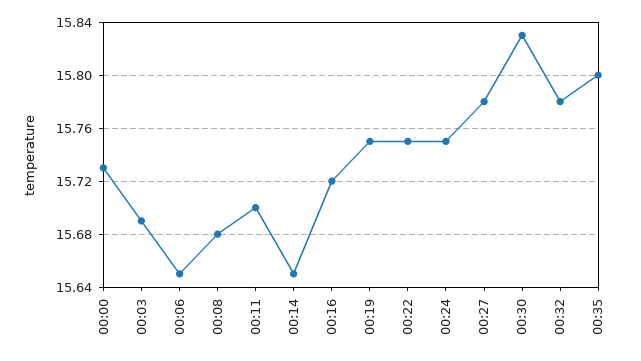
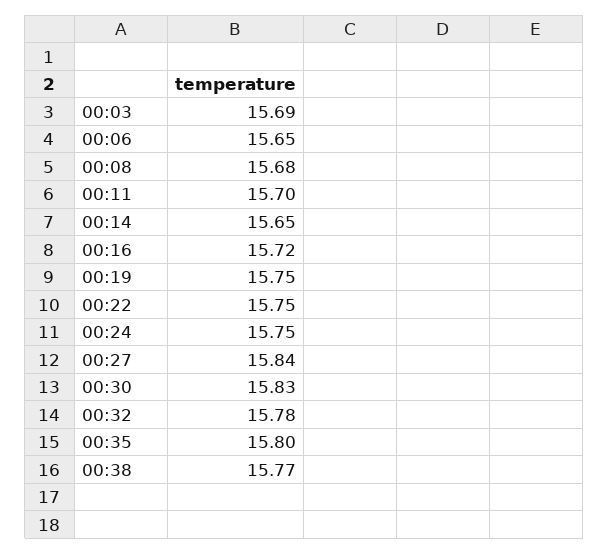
00:00: 15.73 -> none
00:27: 15.78 -> 15.84
00:38: none -> 15.77

